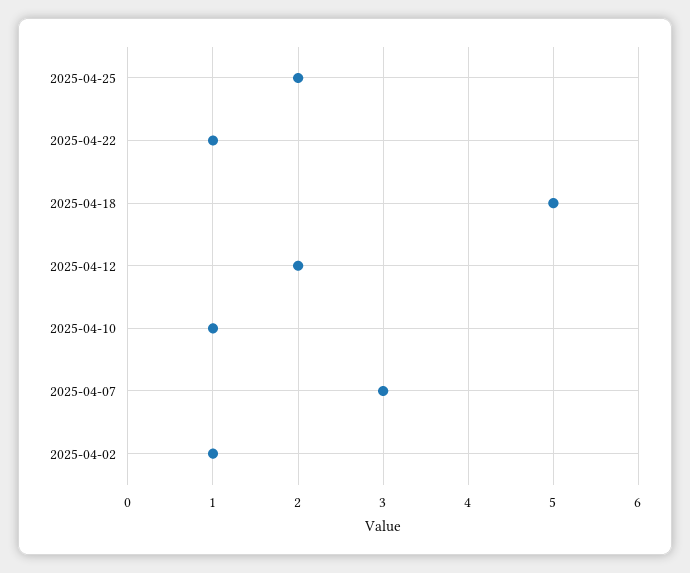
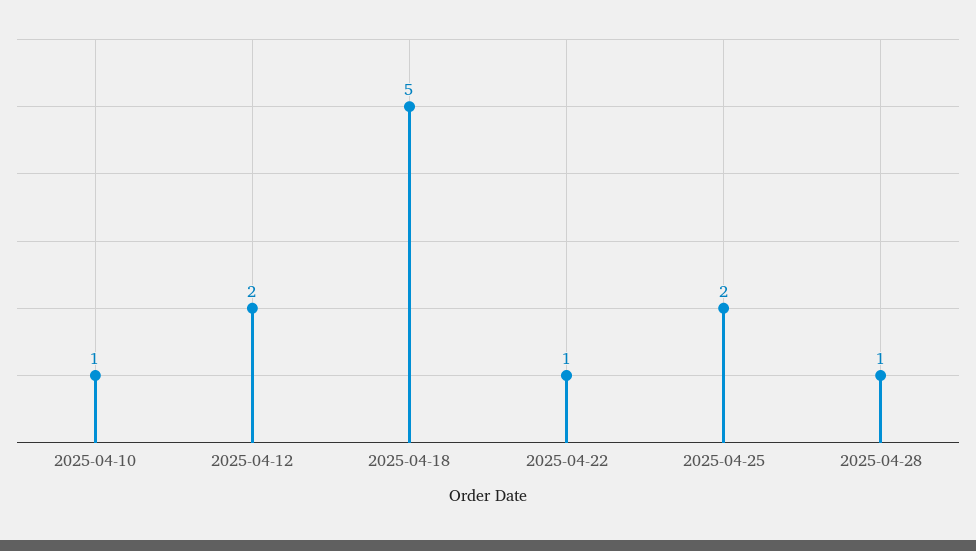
2025-04-07: 3 -> none
2025-04-02: 1 -> none
2025-04-28: none -> 1

